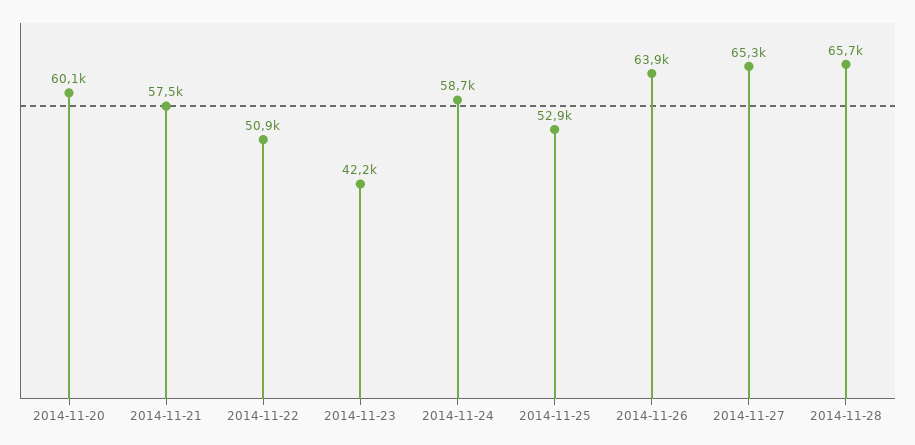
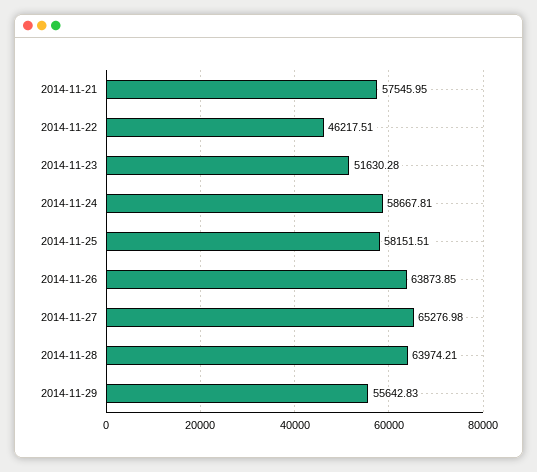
2014-11-20: 60100 -> none
2014-11-22: 50900 -> 46217.51
2014-11-23: 42200 -> 51630.28
2014-11-25: 52900 -> 58151.51
2014-11-28: 65700 -> 63974.21
2014-11-29: none -> 55642.83

